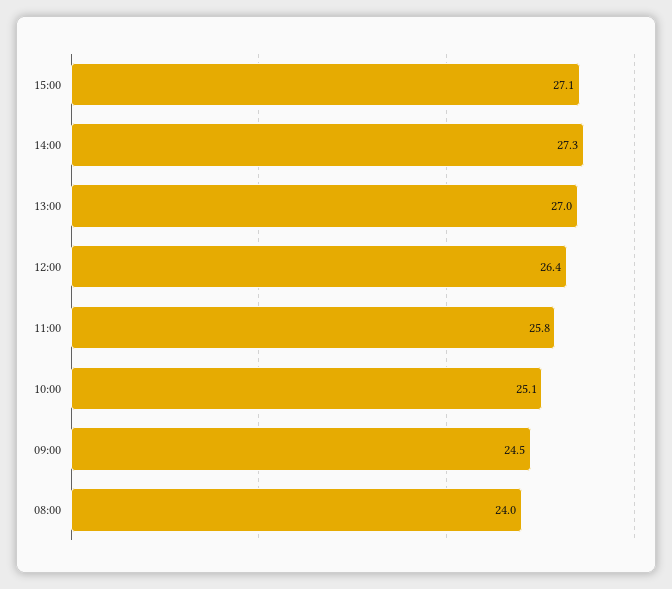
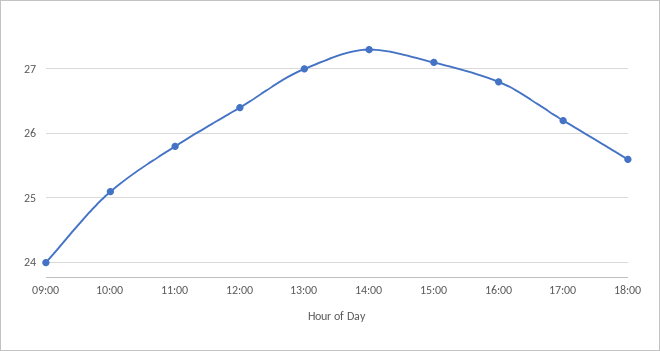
09:00: 24.5 -> 24
08:00: 24 -> none
16:00: none -> 26.8
17:00: none -> 26.2
18:00: none -> 25.6

